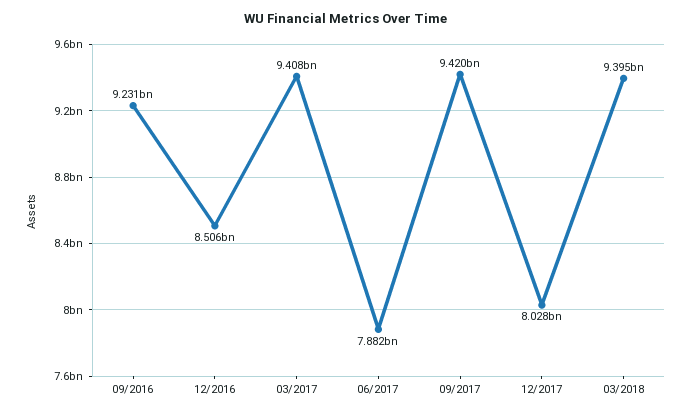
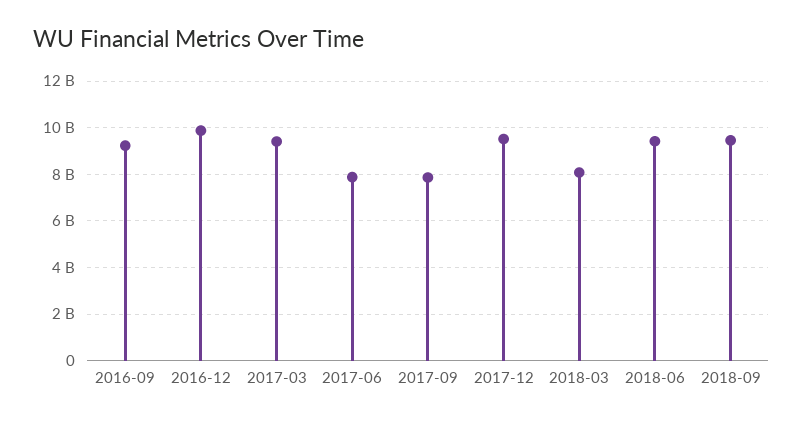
12/2016: 8506000000 -> 10000000000
09/2017: 9420000000 -> 8000000000
12/2017: 8028000000 -> 9500000000
03/2018: 9395000000 -> 8000000000
2018-06: none -> 9500000000
2018-09: none -> 9500000000

